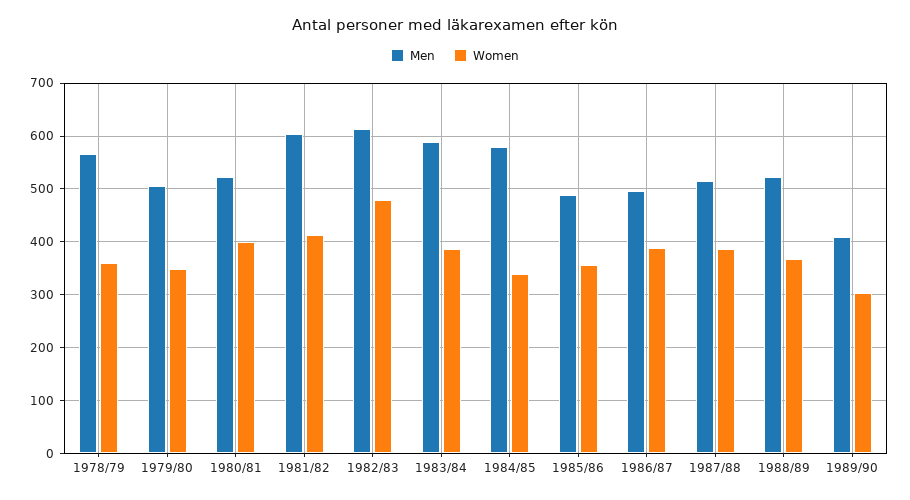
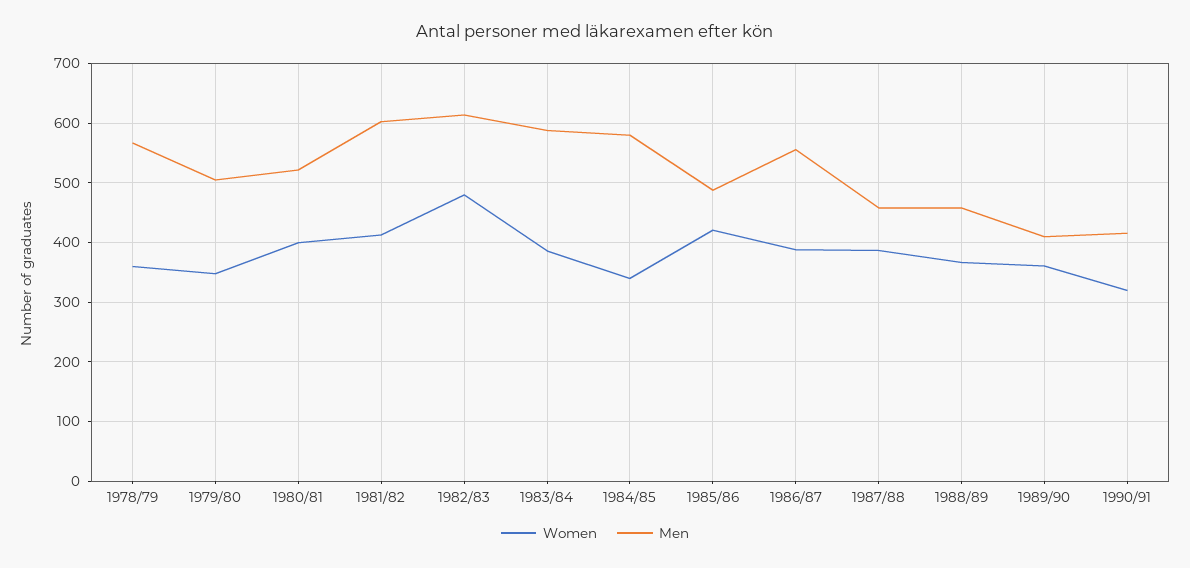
Women, 1985/86: 360 -> 420
Men, 1986/87: 500 -> 560
Men, 1987/88: 520 -> 460
Men, 1988/89: 520 -> 460
Women, 1989/90: 300 -> 360
Women, 1990/91: none -> 320
Men, 1990/91: none -> 420

